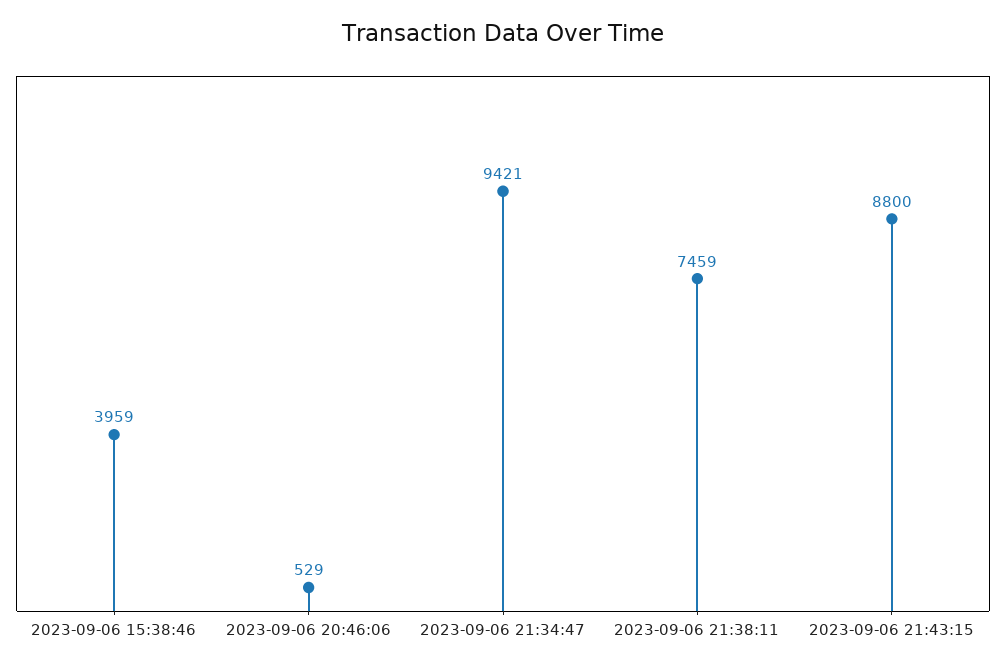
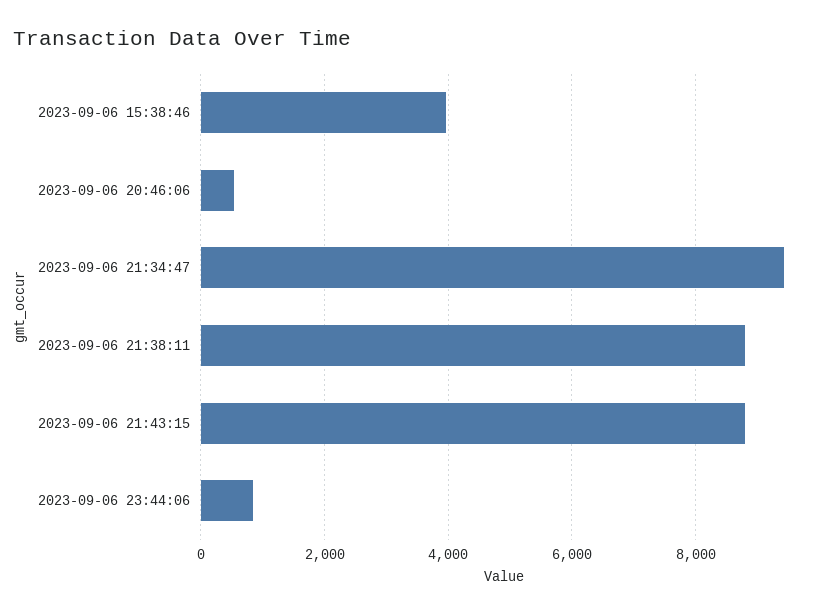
2023-09-06 21:38:11: 7459 -> 8800
2023-09-06 23:44:06: none -> 800

